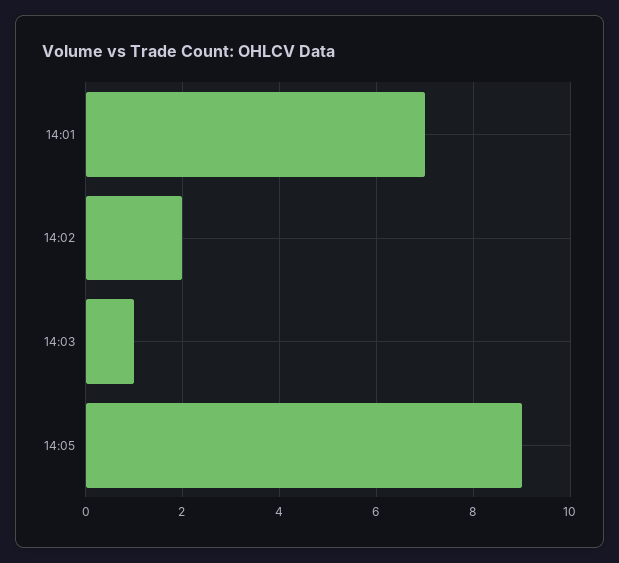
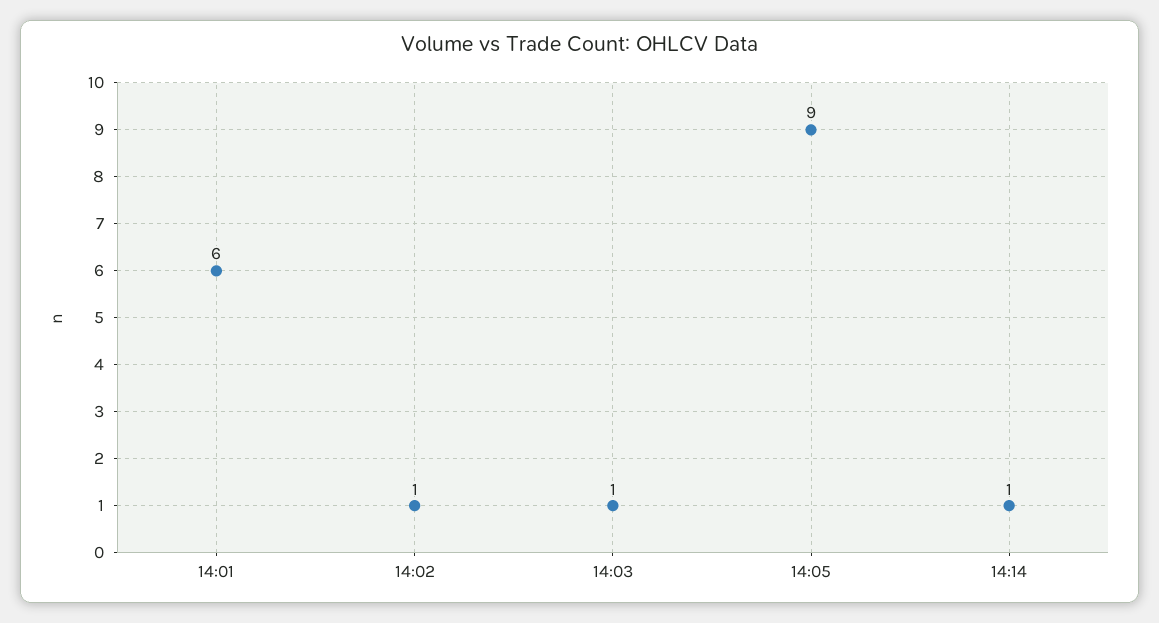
14:01: 7 -> 6
14:02: 2 -> 1
14:14: none -> 1

